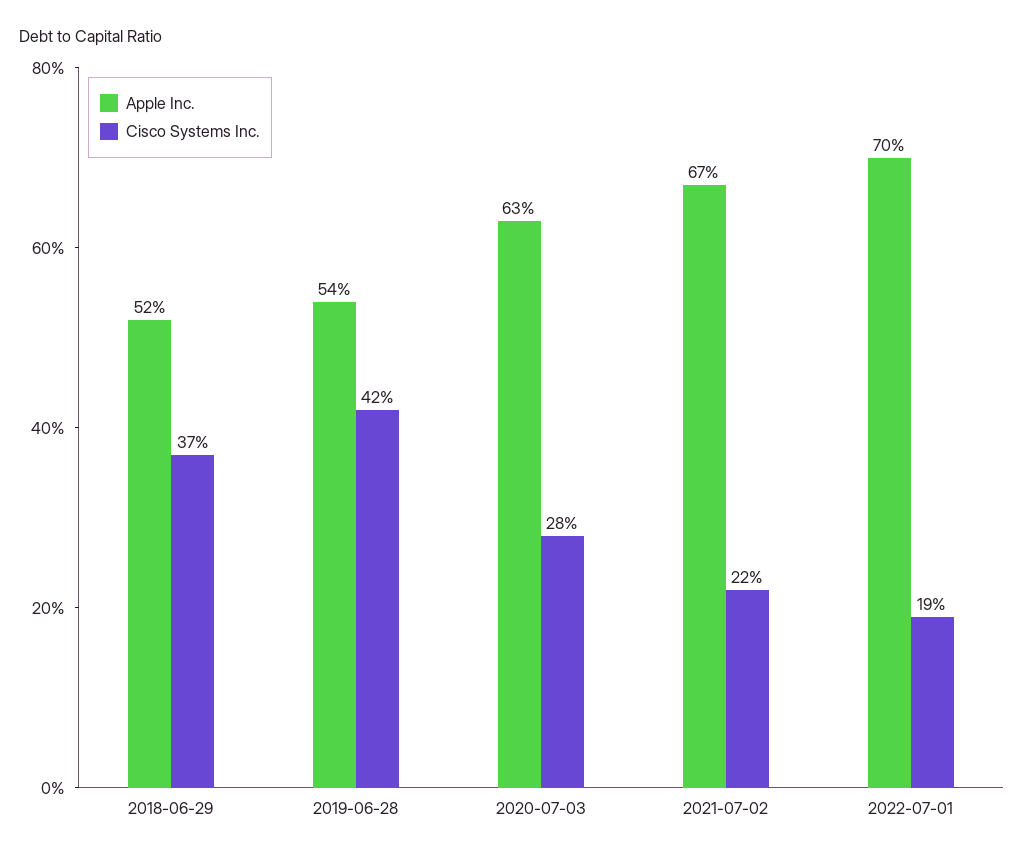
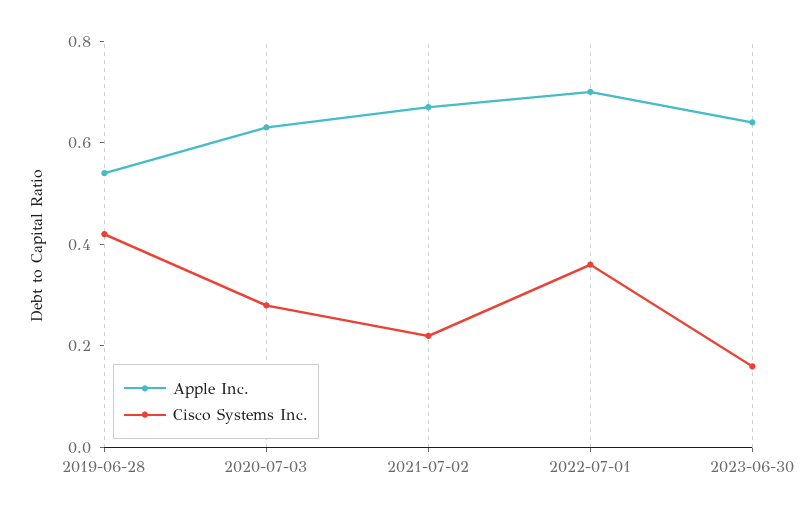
Apple Inc., 2018-06-29: 0.52 -> none
Cisco Systems Inc., 2018-06-29: 0.37 -> none
Cisco Systems Inc., 2022-07-01: 0.19 -> 0.35
Apple Inc., 2023-06-30: none -> 0.65
Cisco Systems Inc., 2023-06-30: none -> 0.15

